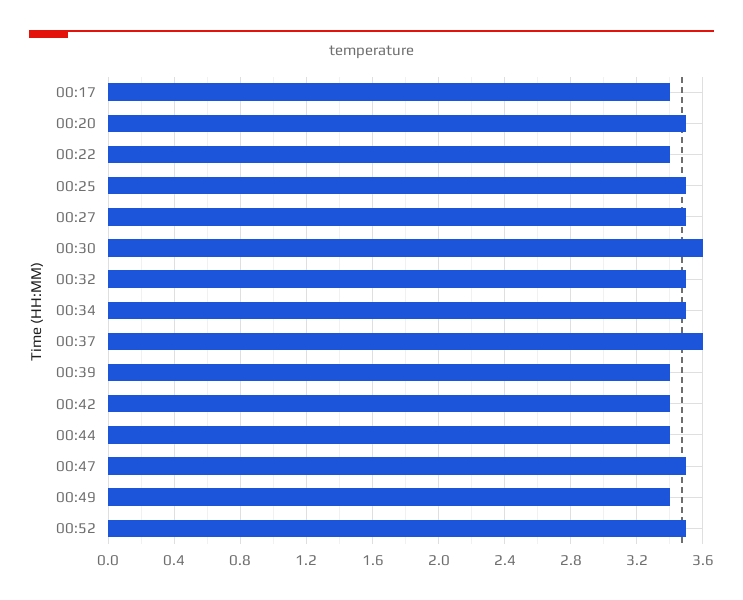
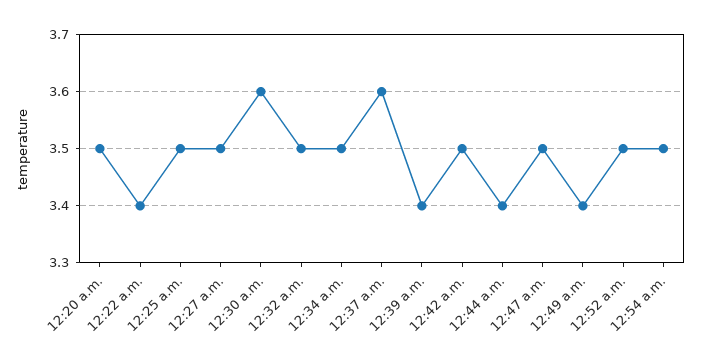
00:17: 3.4 -> none
00:42: 3.4 -> 3.5
12:54 a.m.: none -> 3.5

